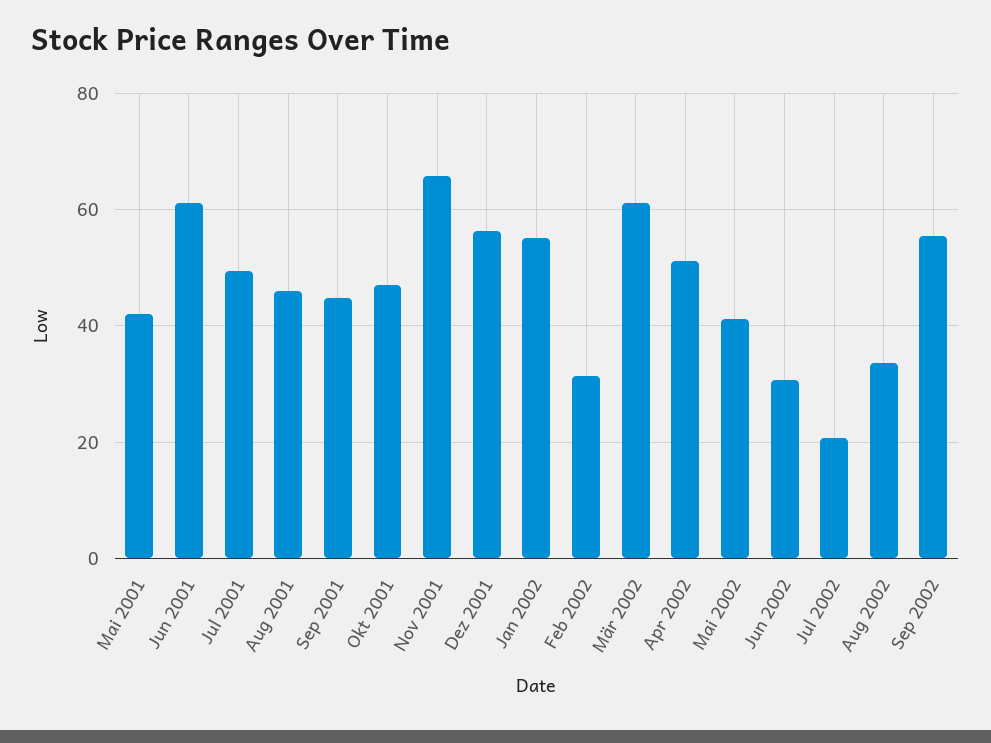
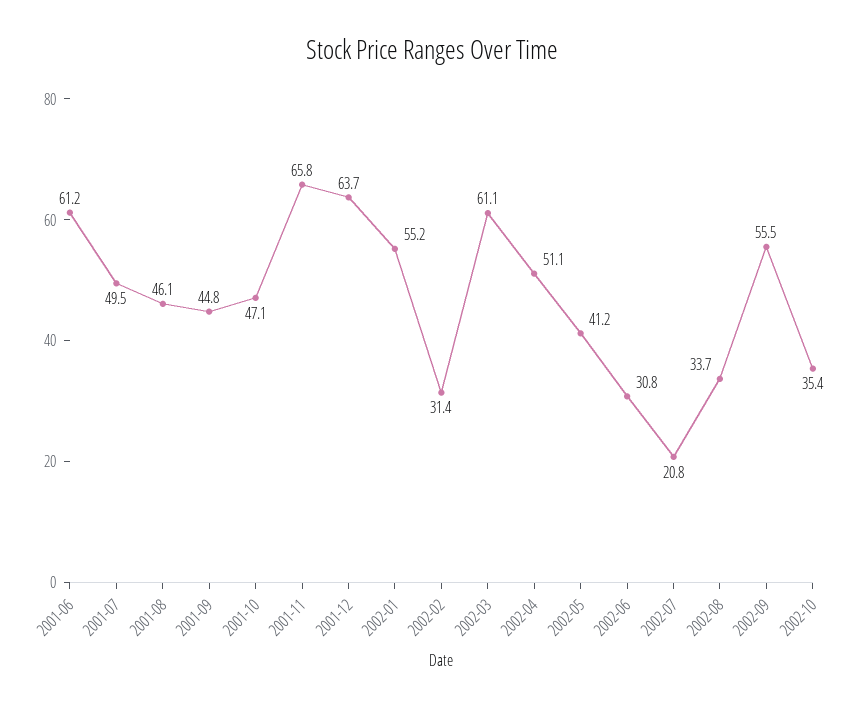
Mai 2001: 42 -> none
Dez 2001: 56 -> 63.7
2002-10: none -> 35.4

